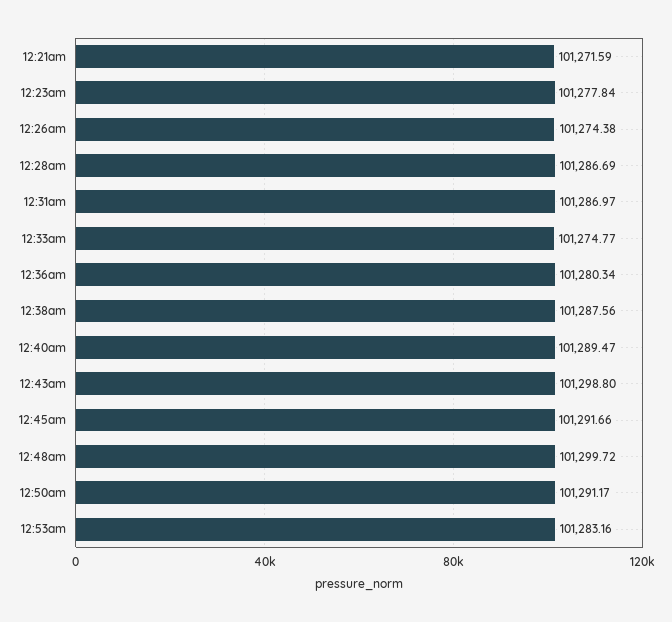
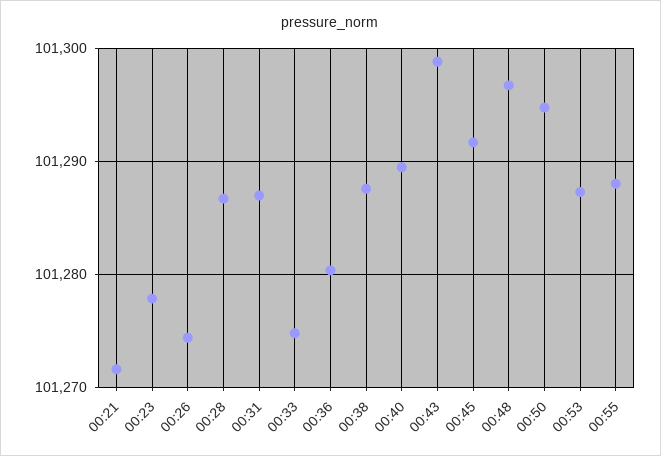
12:48am: 101299.72 -> 101297
12:50am: 101291.17 -> 101295
12:53am: 101283.16 -> 101287
00:55: none -> 101288

